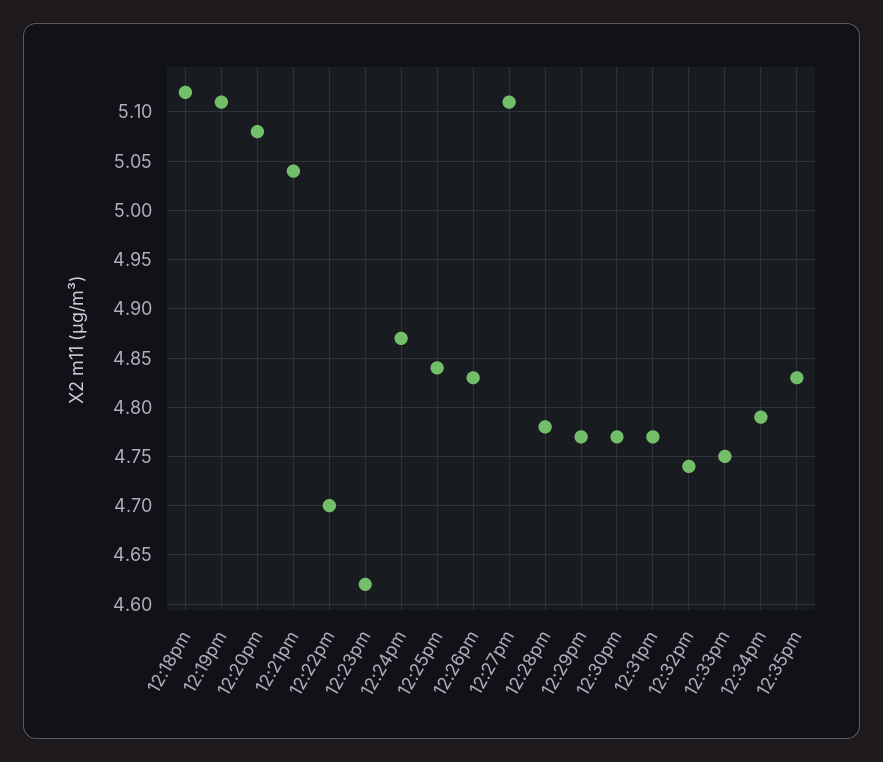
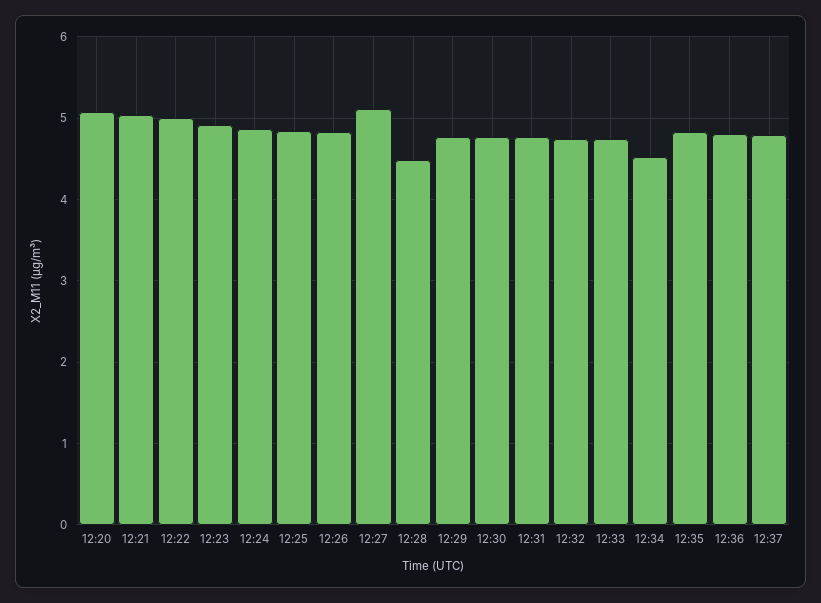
12:18pm: 5.12 -> none
12:19pm: 5.11 -> none
12:22pm: 4.7 -> 5
12:23pm: 4.62 -> 4.9
12:28pm: 4.78 -> 4.5
12:34pm: 4.79 -> 4.5
12:36: none -> 4.8
12:37: none -> 4.8

